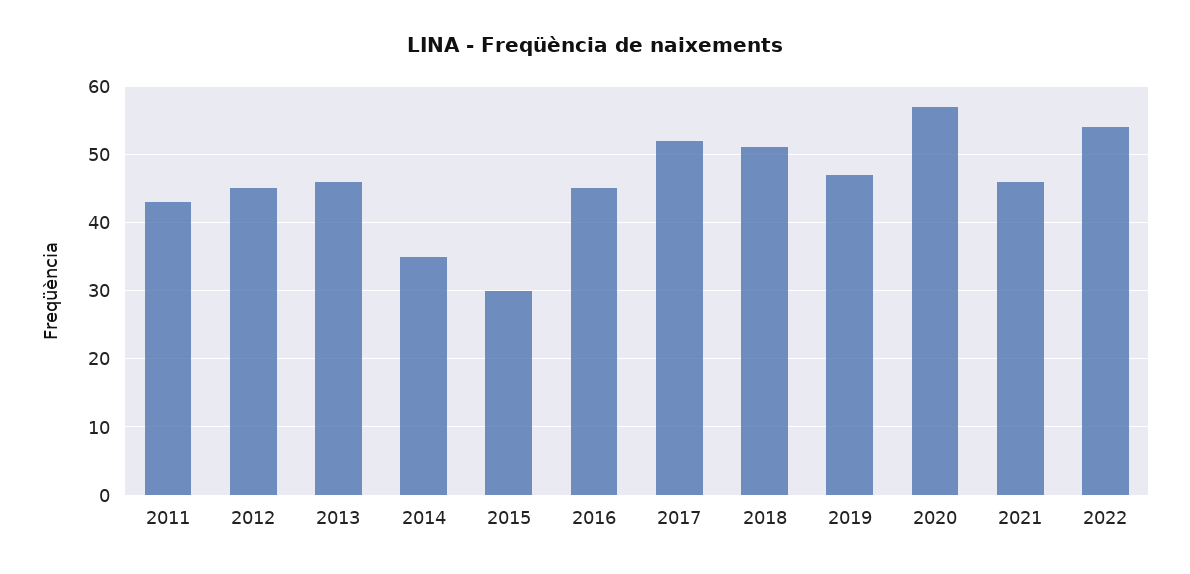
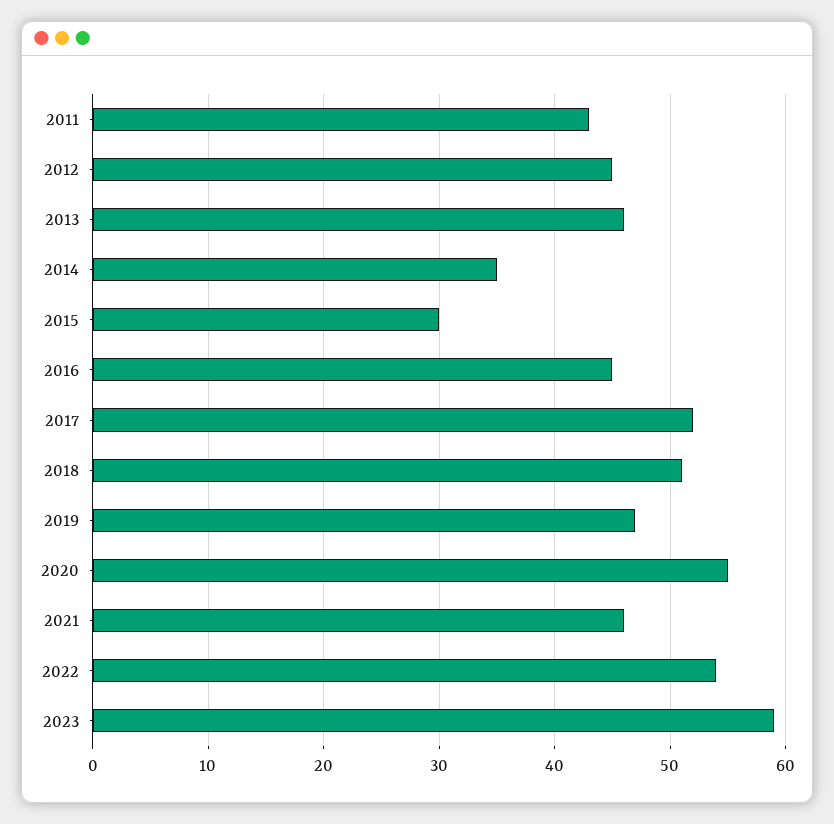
2020: 57 -> 55
2023: none -> 59

